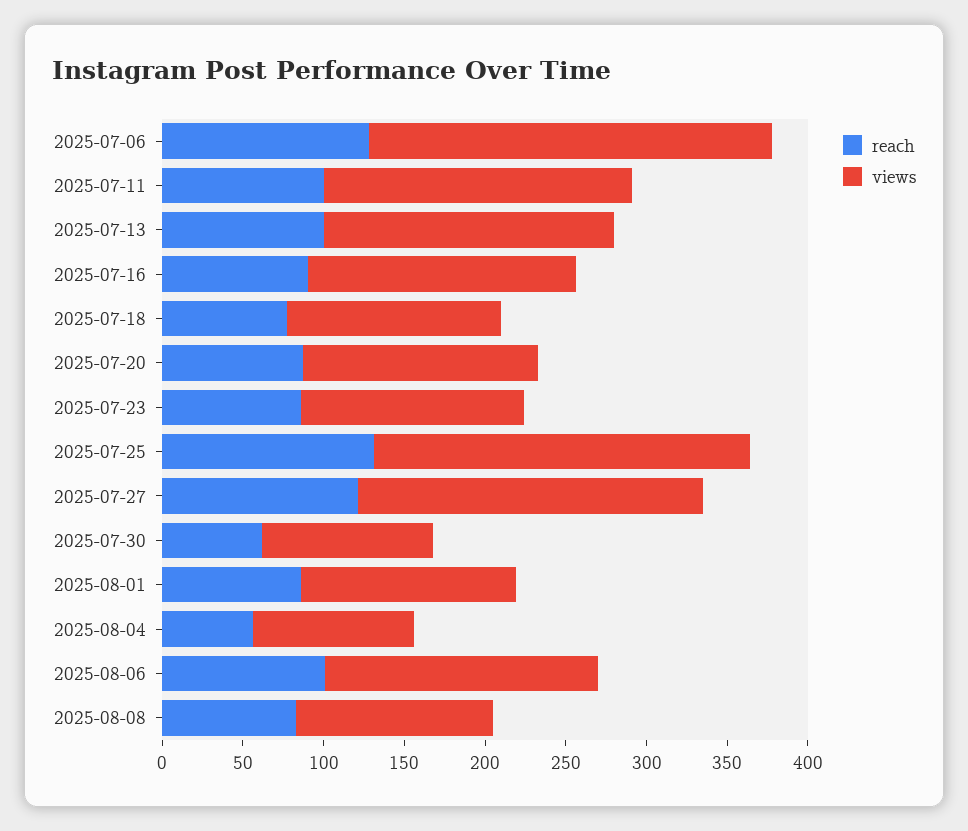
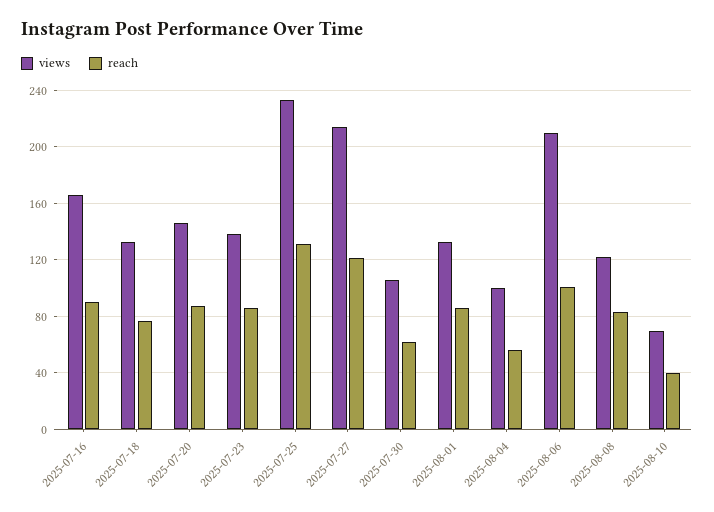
reach, 2025-07-06: 130 -> none
views, 2025-07-06: 250 -> none
reach, 2025-07-11: 100 -> none
views, 2025-07-11: 190 -> none
reach, 2025-07-13: 100 -> none
views, 2025-07-13: 180 -> none
views, 2025-08-06: 170 -> 210
views, 2025-08-10: none -> 70
reach, 2025-08-10: none -> 40

